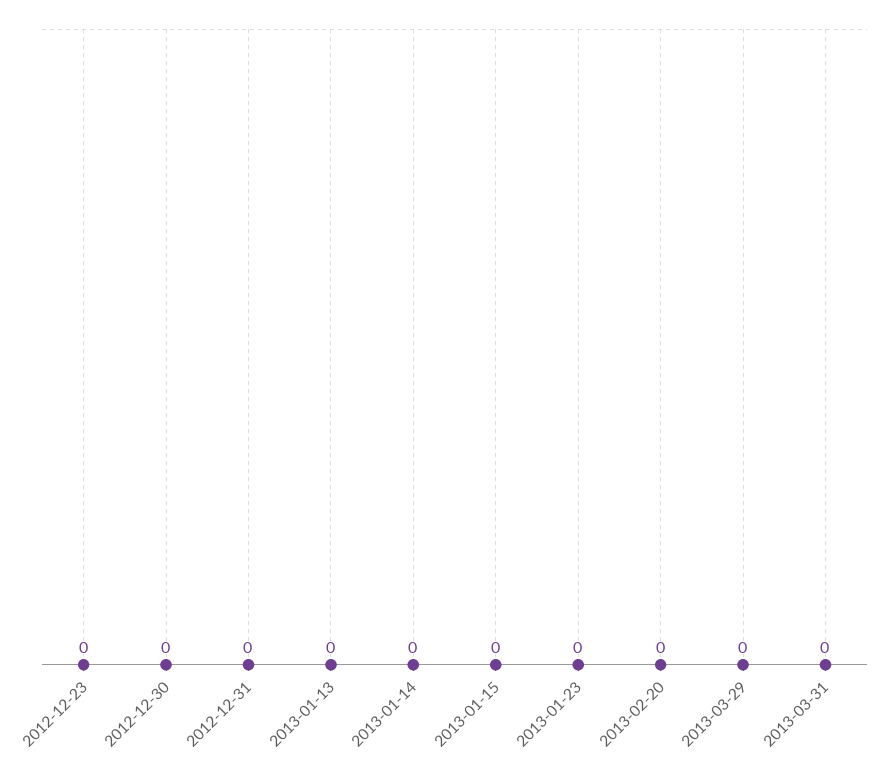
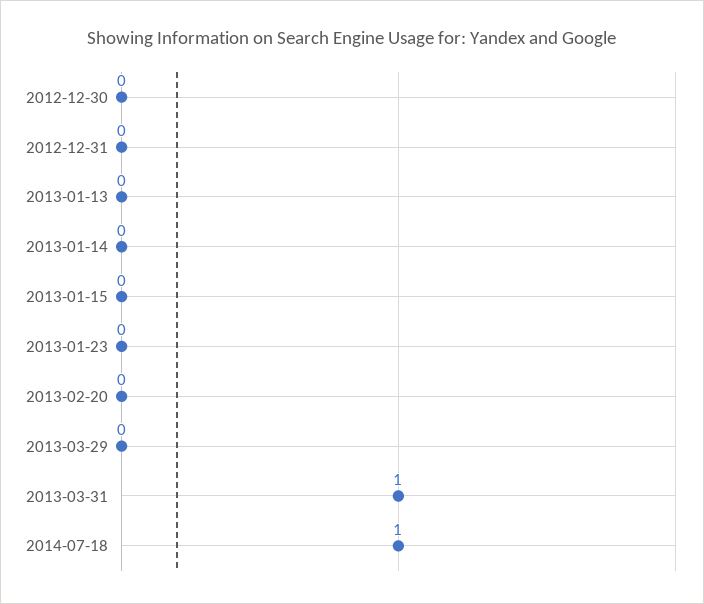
2012-12-23: 0 -> none
2013-03-31: 0 -> 1
2014-07-18: none -> 1

